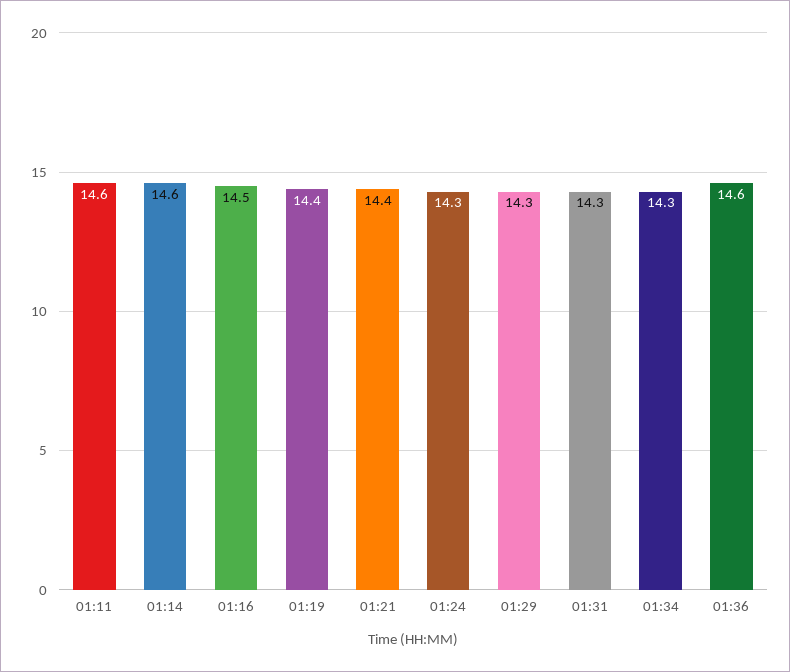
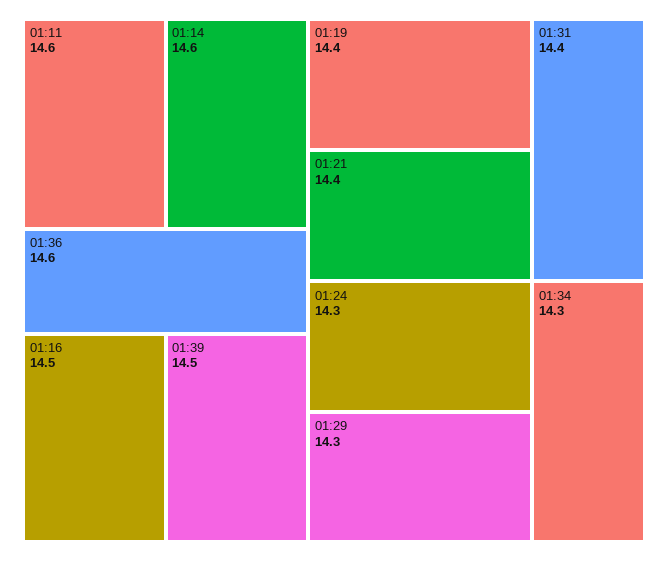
01:31: 14.3 -> 14.4
01:39: none -> 14.5

